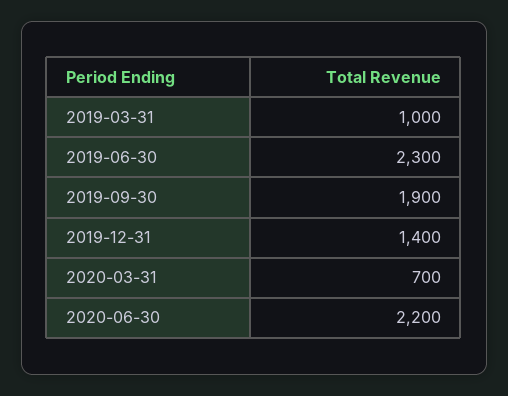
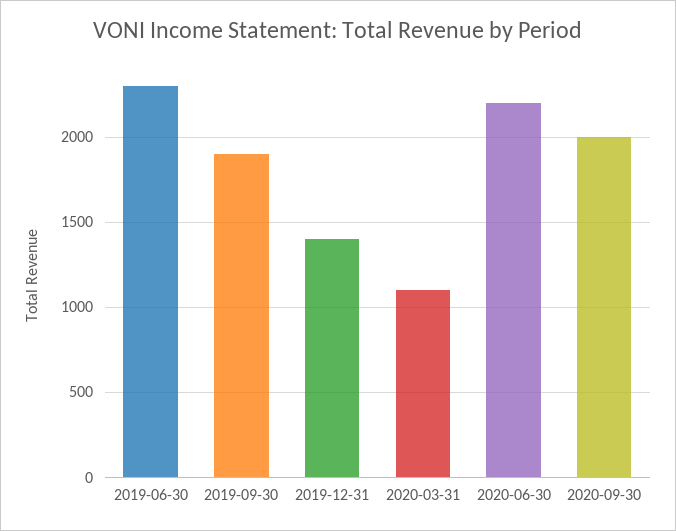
2019-03-31: 1000 -> none
2020-03-31: 700 -> 1100
2020-09-30: none -> 2000

